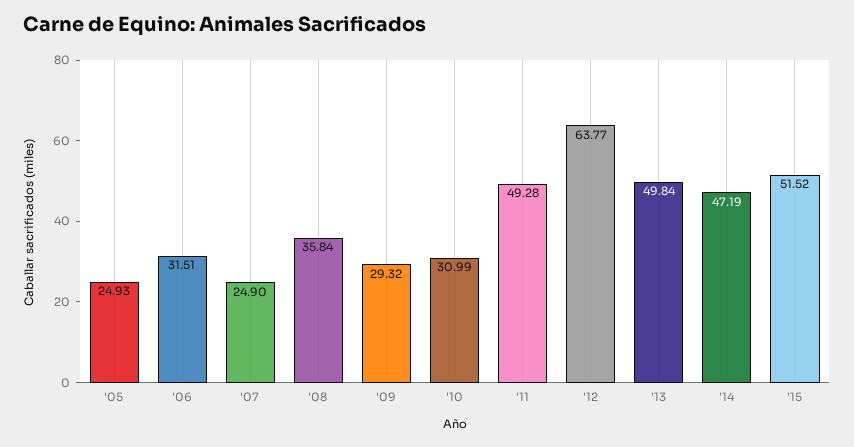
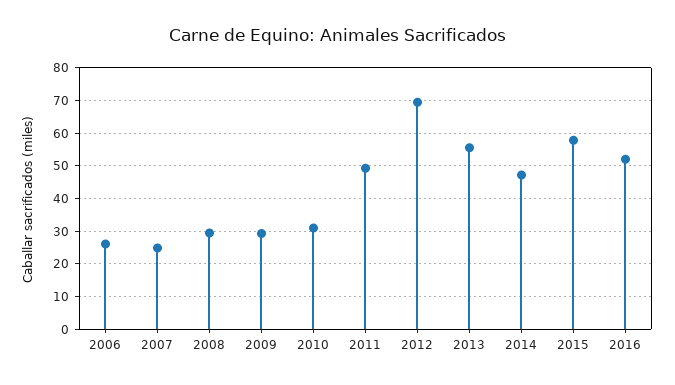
'05: 24.93 -> none
'06: 31.51 -> 26
'08: 35.84 -> 30
'12: 63.77 -> 70
'13: 49.84 -> 56
'15: 51.52 -> 58
2016: none -> 52

